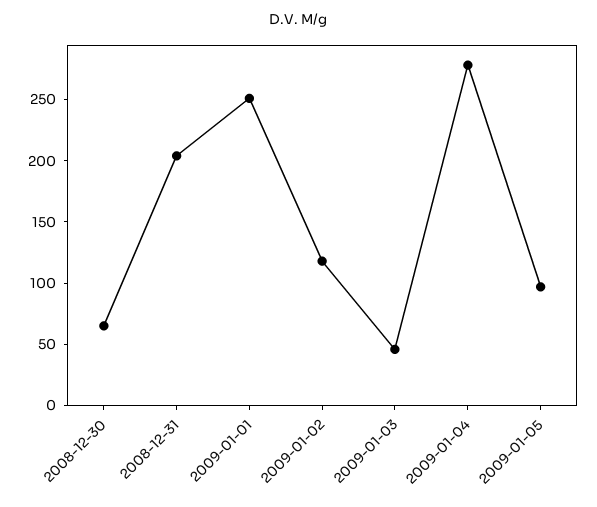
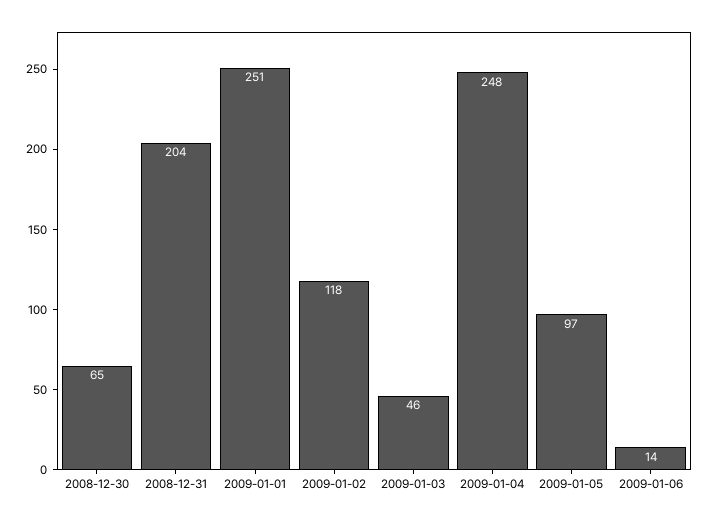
2009-01-04: 280 -> 248
2009-01-06: none -> 14

